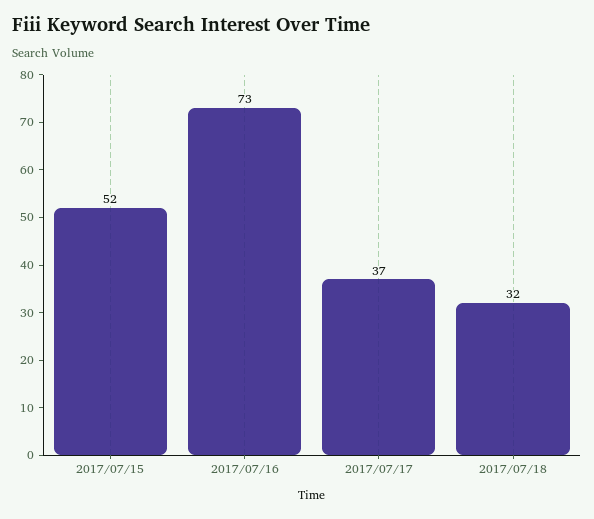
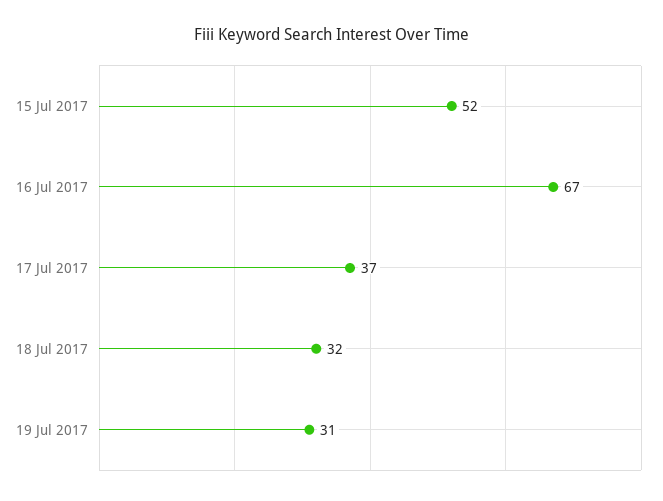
2017/07/16: 73 -> 67
19 Jul 2017: none -> 31

